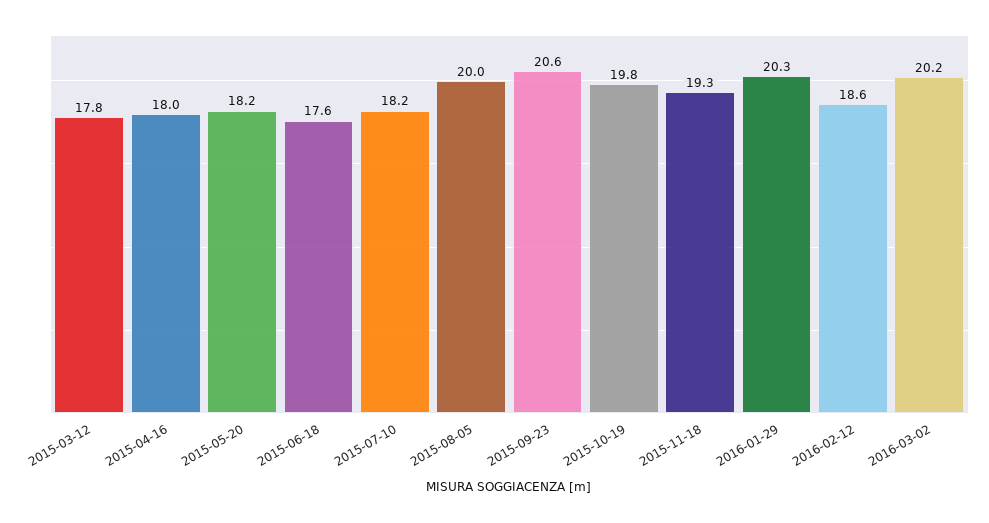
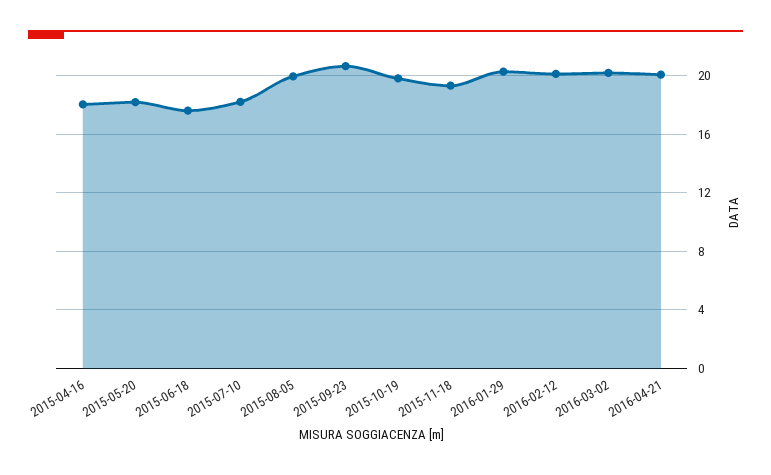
2015-03-12: 17.8 -> none
2016-02-12: 18.6 -> 20
2016-04-21: none -> 20

